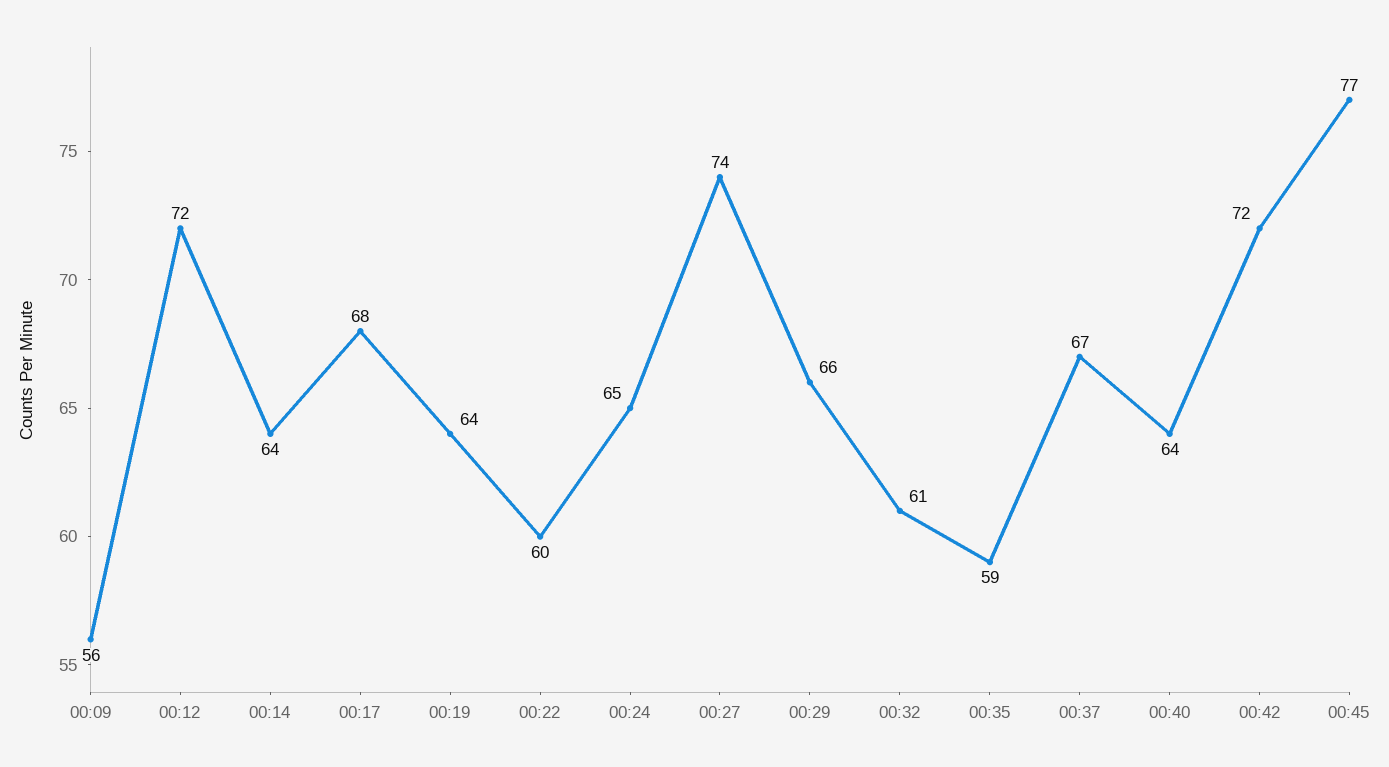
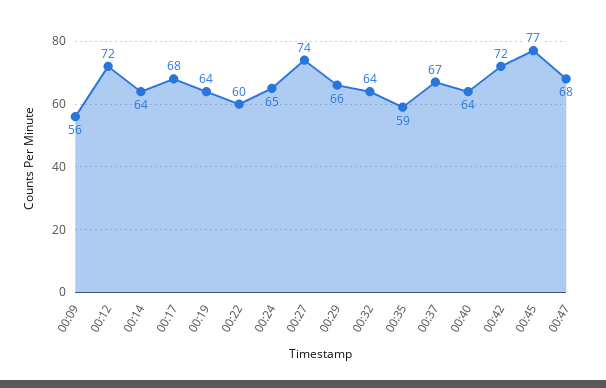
00:32: 61 -> 64
00:47: none -> 68

